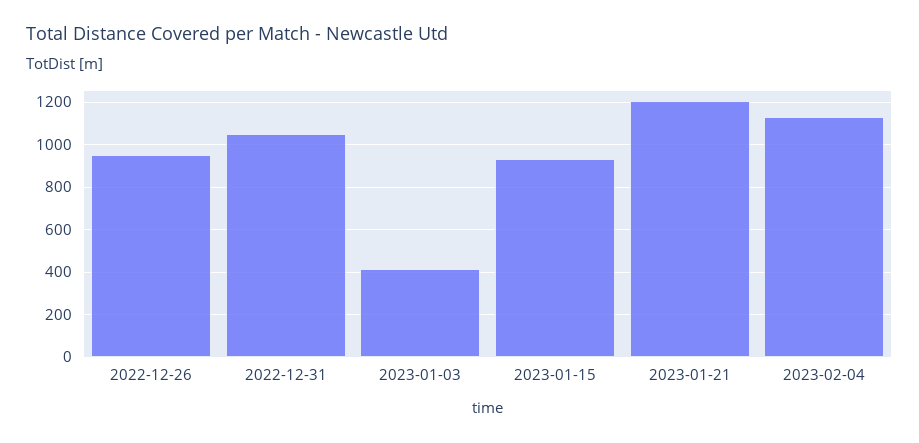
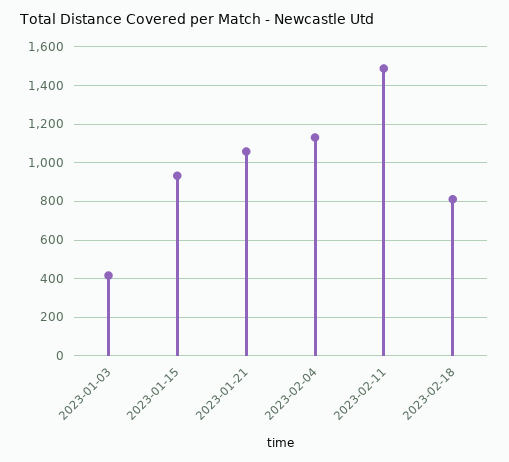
2022-12-26: 950 -> none
2022-12-31: 1050 -> none
2023-01-21: 1200 -> 1050
2023-02-11: none -> 1500
2023-02-18: none -> 800

